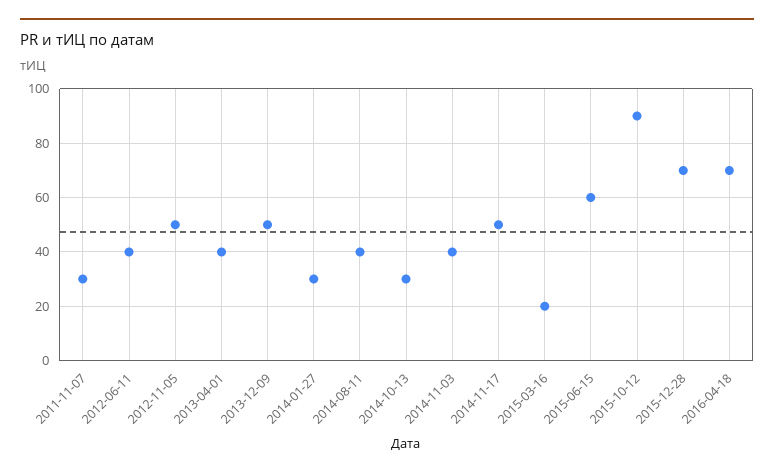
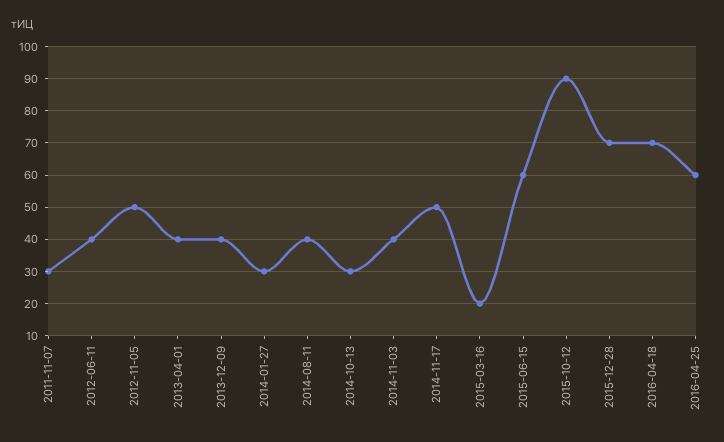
2013-12-09: 50 -> 40
2016-04-25: none -> 60

